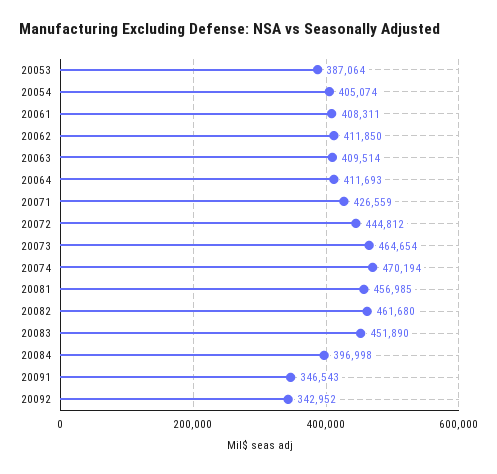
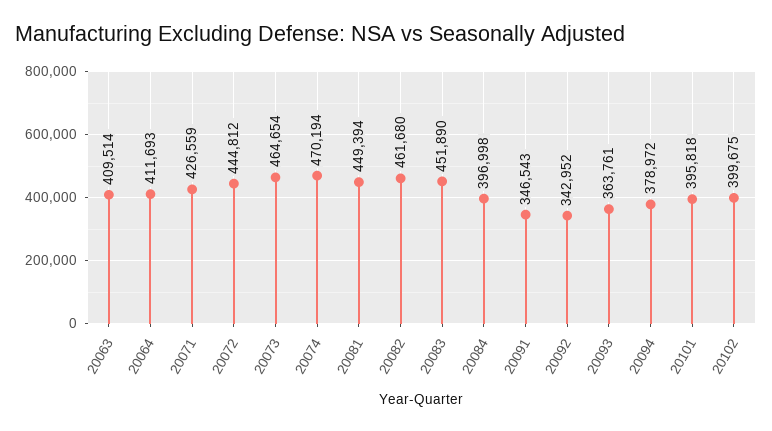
20053: 387064 -> none
20054: 405074 -> none
20061: 408311 -> none
20062: 411850 -> none
20081: 456985 -> 449394
20093: none -> 363761
20094: none -> 378972
20101: none -> 395818
20102: none -> 399675

